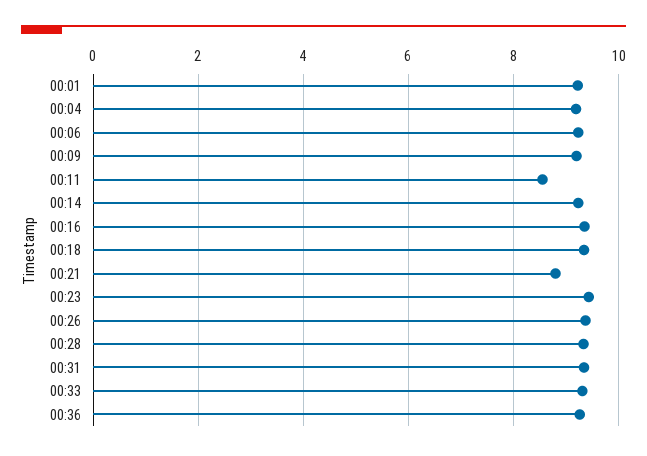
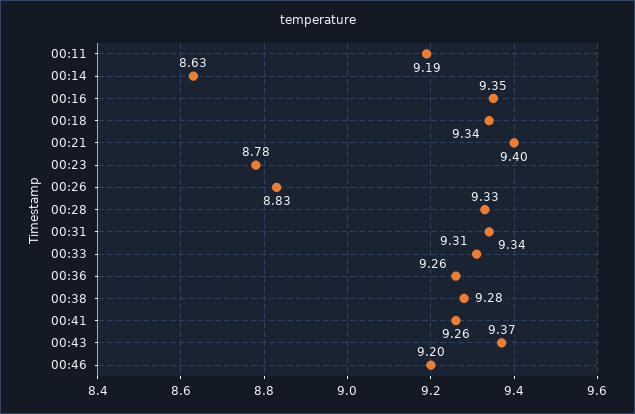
00:01: 9.2 -> none
00:04: 9.2 -> none
00:06: 9.2 -> none
00:09: 9.2 -> none
00:11: 8.6 -> 9.19
00:14: 9.2 -> 8.63
00:21: 8.8 -> 9.4
00:23: 9.4 -> 8.78
00:26: 9.4 -> 8.83
00:38: none -> 9.28
00:41: none -> 9.26
00:43: none -> 9.37
00:46: none -> 9.2

